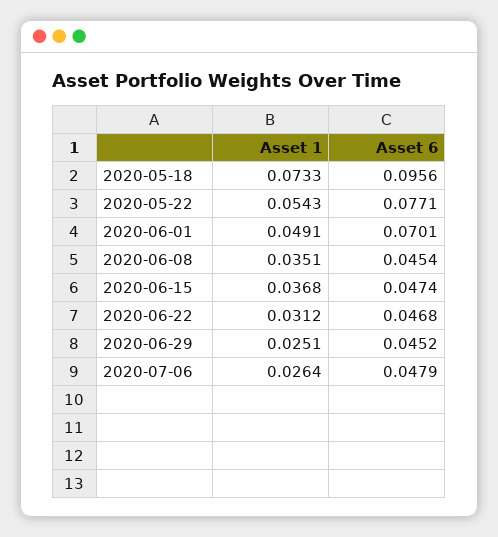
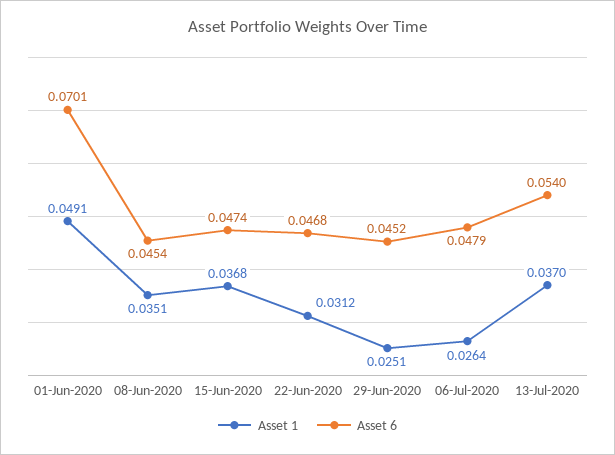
Asset 1, 2020-05-18: 0.0733 -> none
Asset 6, 2020-05-18: 0.0956 -> none
Asset 1, 2020-05-22: 0.0543 -> none
Asset 6, 2020-05-22: 0.0771 -> none
Asset 1, 13-Jul-2020: none -> 0.037
Asset 6, 13-Jul-2020: none -> 0.054

